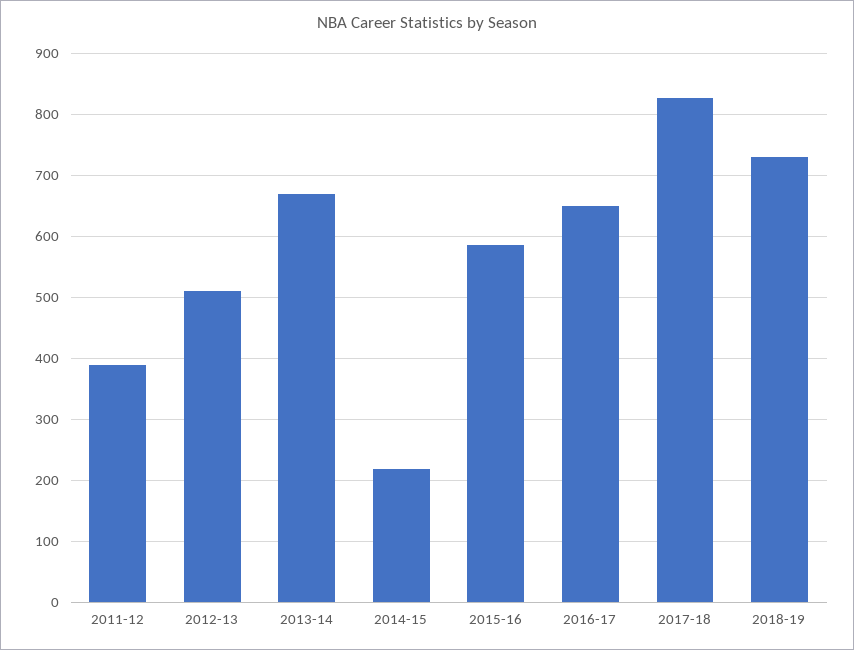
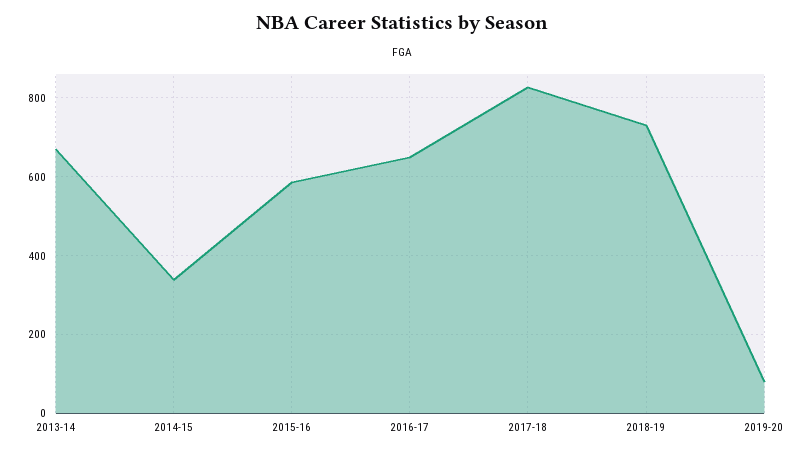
2011-12: 390 -> none
2012-13: 510 -> none
2014-15: 220 -> 340
2019-20: none -> 80

